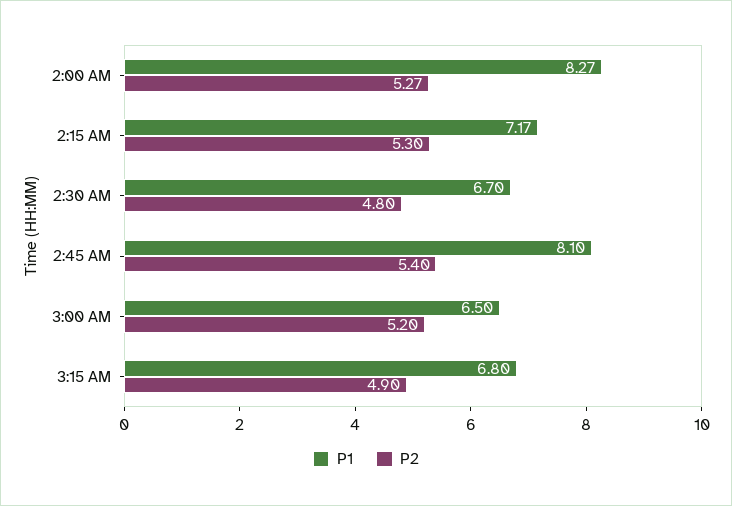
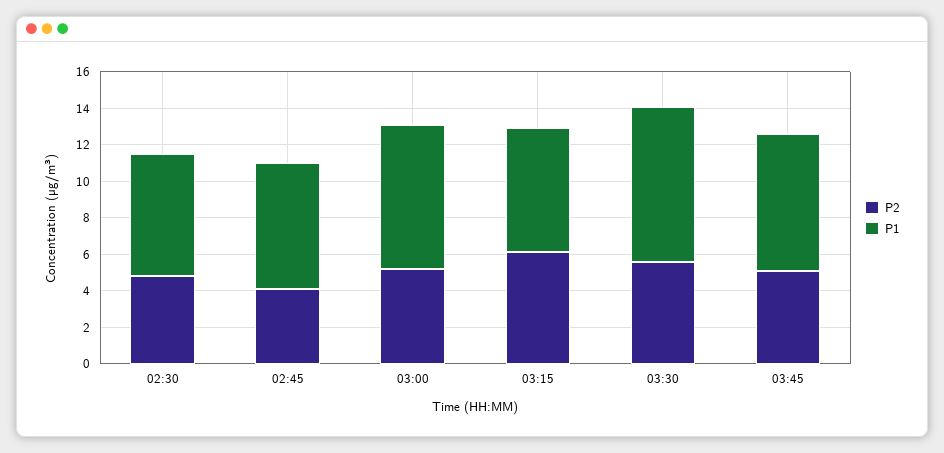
P1, 2:00 AM: 8.27 -> none
P2, 2:00 AM: 5.27 -> none
P1, 2:15 AM: 7.17 -> none
P2, 2:15 AM: 5.3 -> none
P1, 2:45 AM: 8.1 -> 7
P2, 2:45 AM: 5.4 -> 4
P1, 3:00 AM: 6.5 -> 8
P2, 3:15 AM: 4.9 -> 6
P2, 03:30: none -> 5.5
P1, 03:30: none -> 8.5
P2, 03:45: none -> 5
P1, 03:45: none -> 7.5

